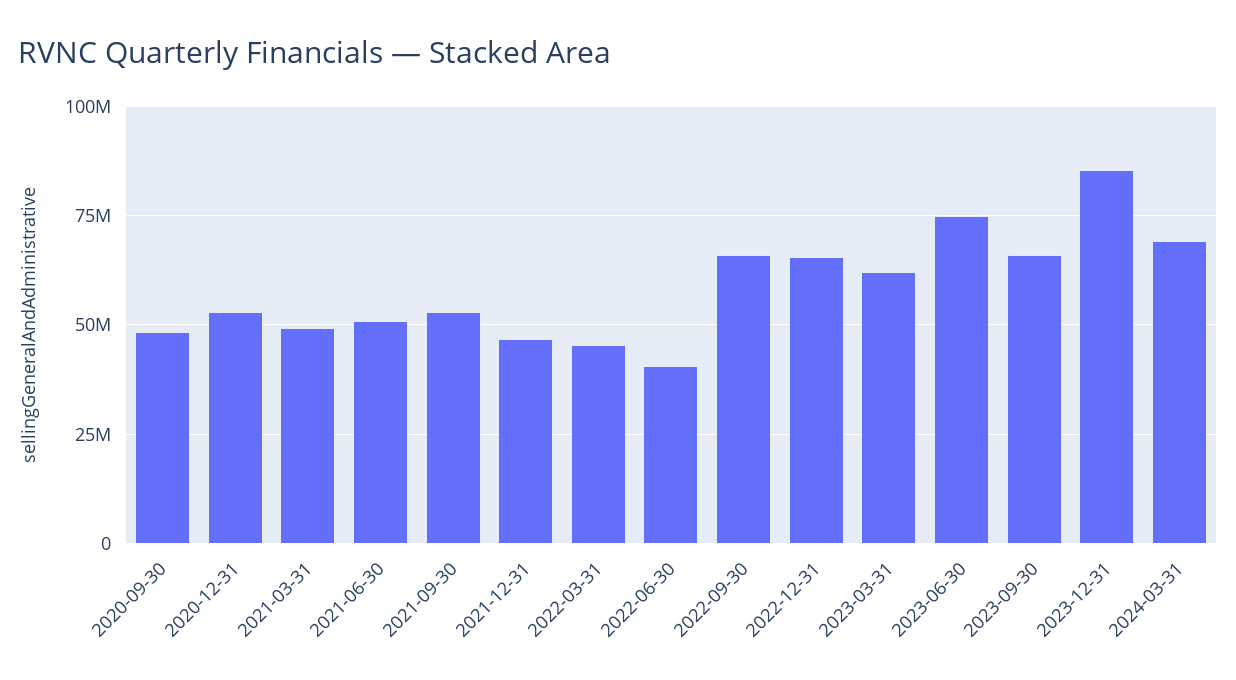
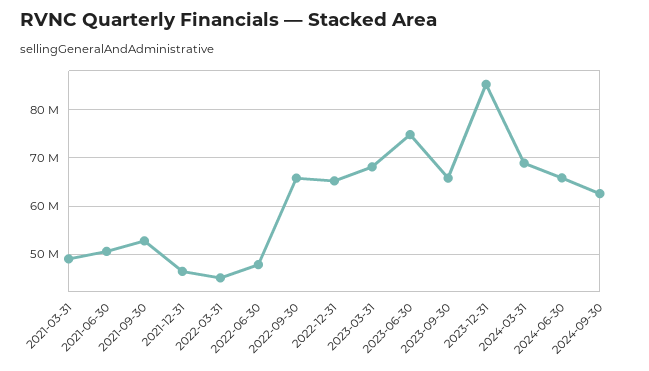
2020-09-30: 47500000 -> none
2020-12-31: 52500000 -> none
2022-06-30: 40000000 -> 48000000
2023-03-31: 62500000 -> 68000000
2024-06-30: none -> 66000000
2024-09-30: none -> 62000000

